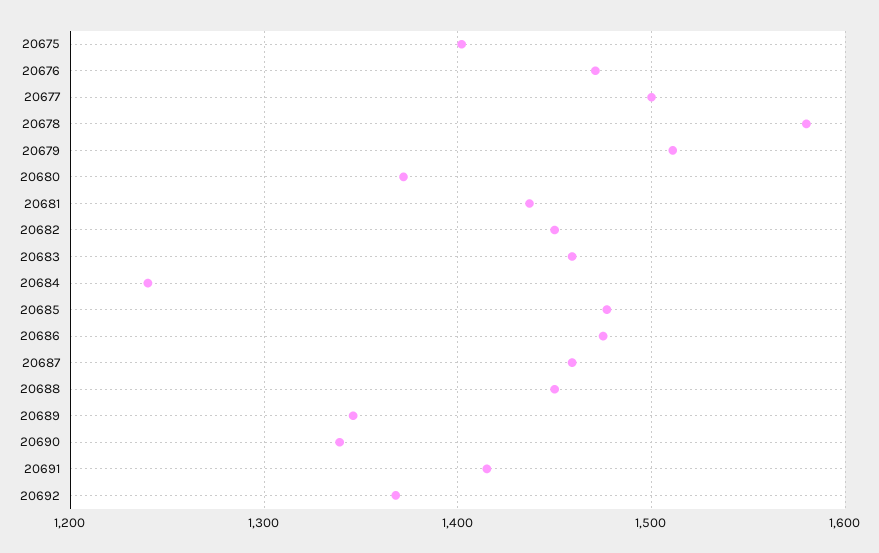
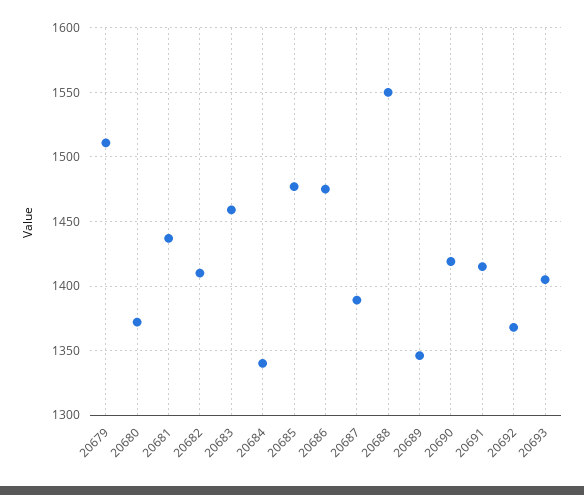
20675: 1400 -> none
20676: 1470 -> none
20677: 1500 -> none
20678: 1580 -> none
20682: 1450 -> 1410
20684: 1240 -> 1340
20687: 1460 -> 1390
20688: 1450 -> 1550
20690: 1340 -> 1420
20693: none -> 1405

